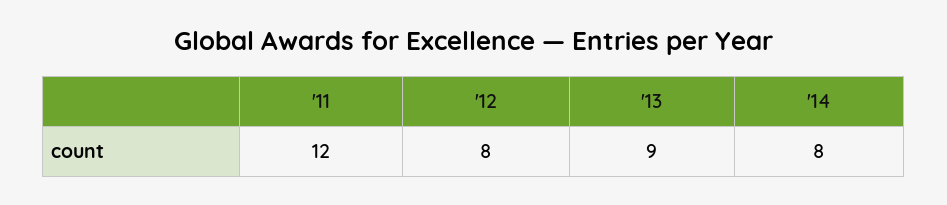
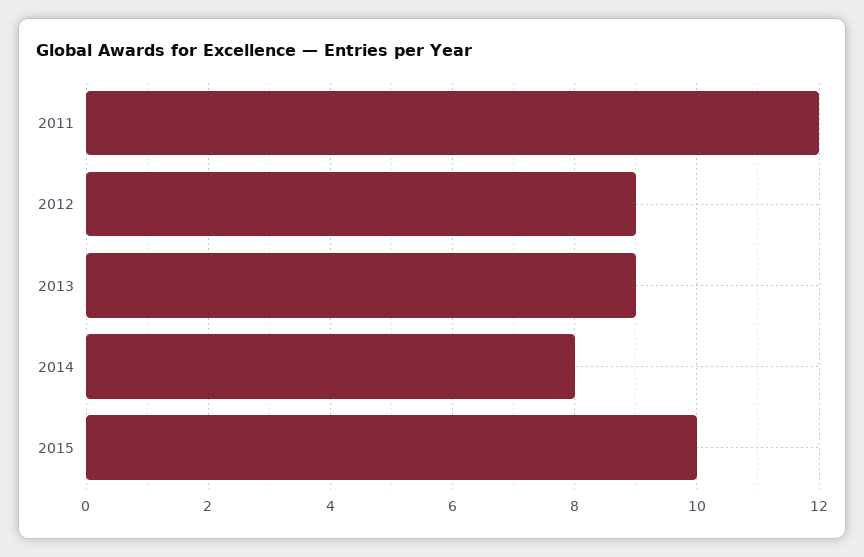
'12: 8 -> 9
2015: none -> 10

